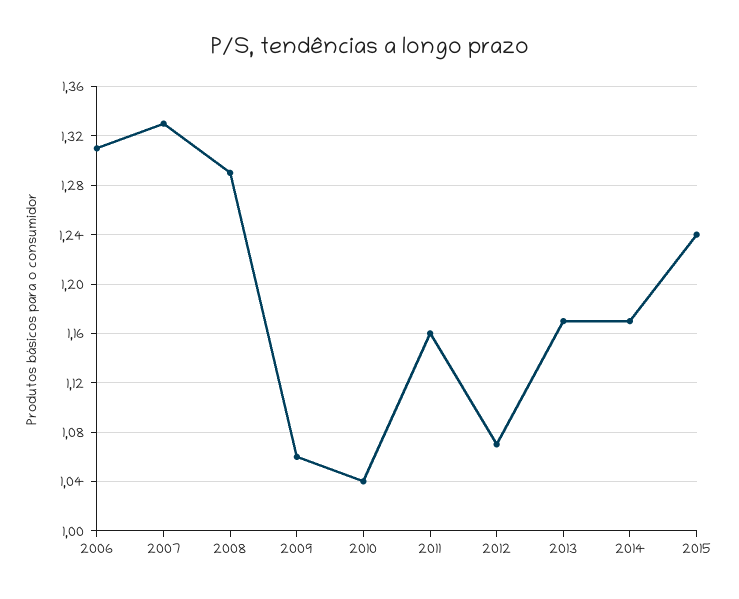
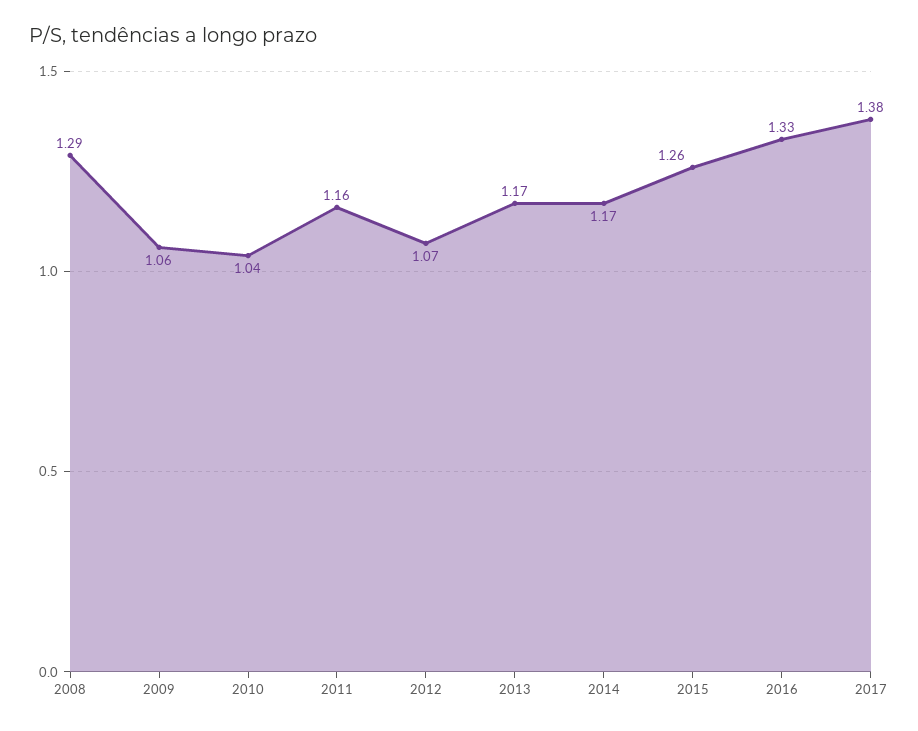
2006: 1.31 -> none
2007: 1.33 -> none
2015: 1.24 -> 1.26
2016: none -> 1.33
2017: none -> 1.38

